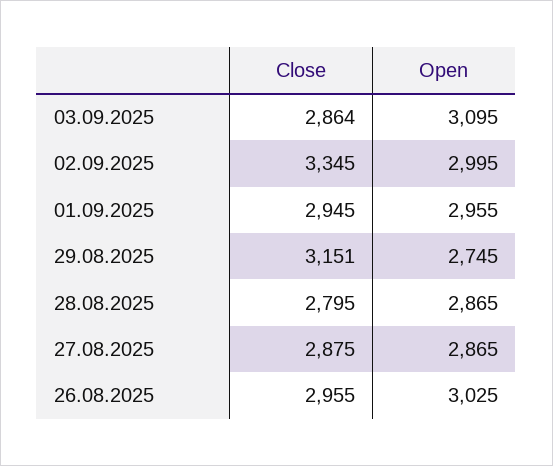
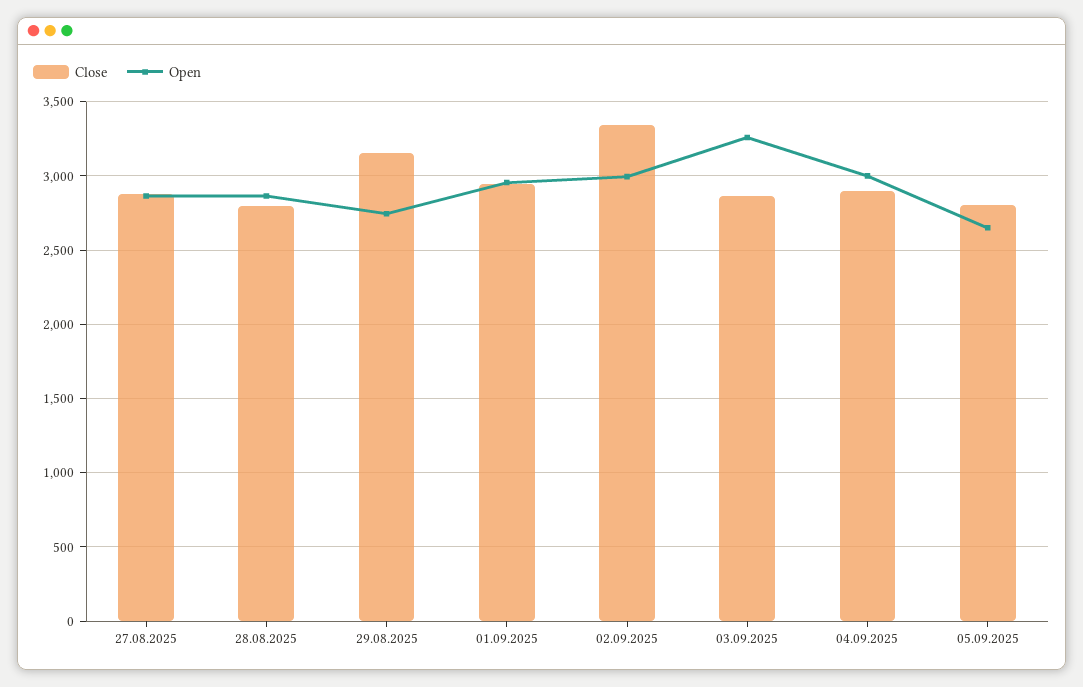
Open, 03.09.2025: 3095 -> 3250
Close, 26.08.2025: 2955 -> none
Open, 26.08.2025: 3025 -> none
Close, 04.09.2025: none -> 2900
Open, 04.09.2025: none -> 3000
Close, 05.09.2025: none -> 2800
Open, 05.09.2025: none -> 2650

